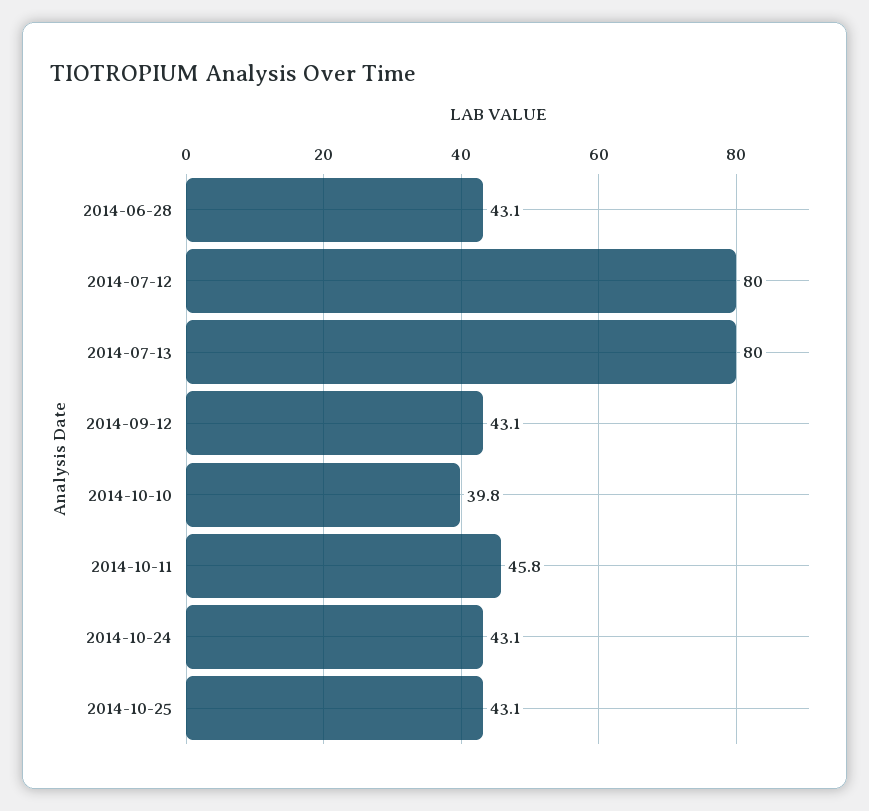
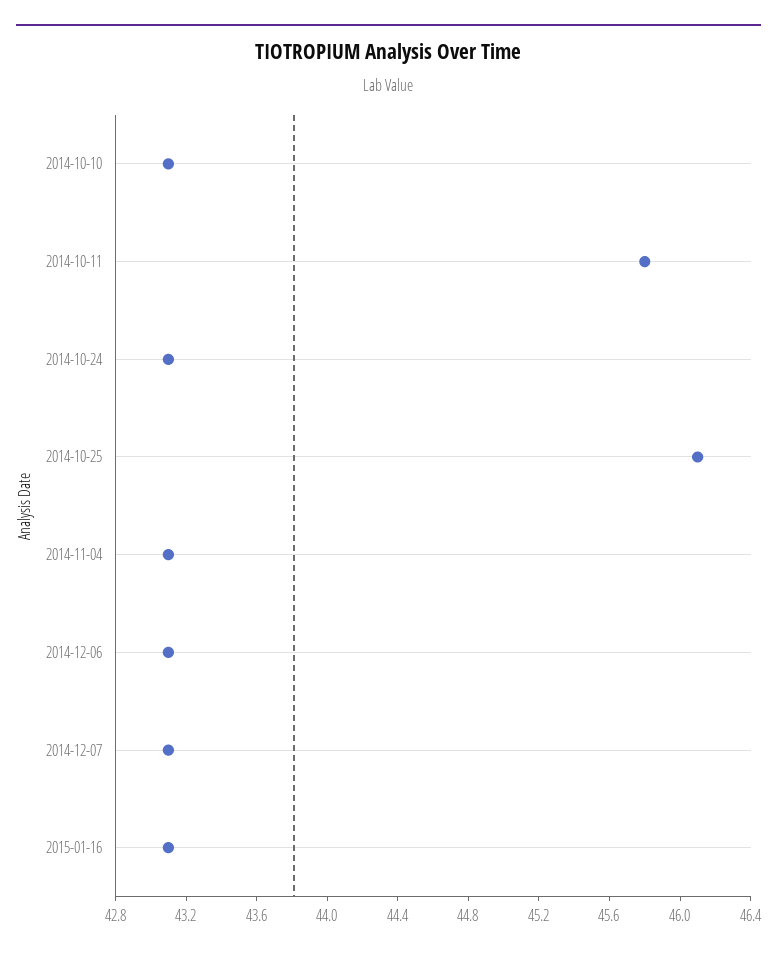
2014-06-28: 43.1 -> none
2014-07-12: 80 -> none
2014-07-13: 80 -> none
2014-09-12: 43.1 -> none
2014-10-10: 39.8 -> 43.1
2014-10-25: 43.1 -> 46.1
2014-11-04: none -> 43.1
2014-12-06: none -> 43.1
2014-12-07: none -> 43.1
2015-01-16: none -> 43.1

